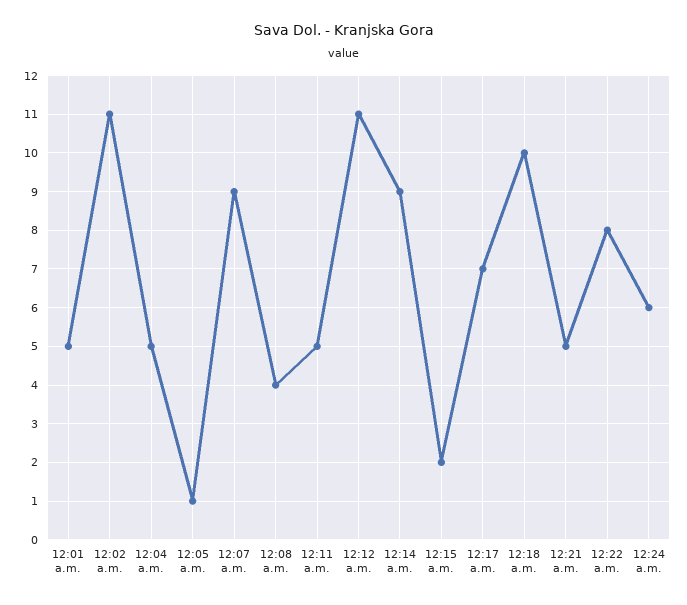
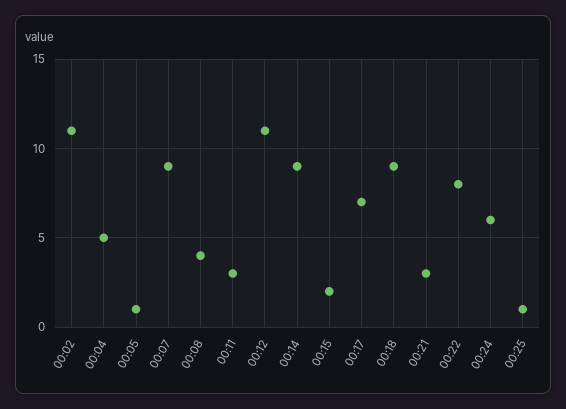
12:01 a.m.: 5 -> none
12:11 a.m.: 5 -> 3
12:18 a.m.: 10 -> 9
12:21 a.m.: 5 -> 3
00:25: none -> 1

